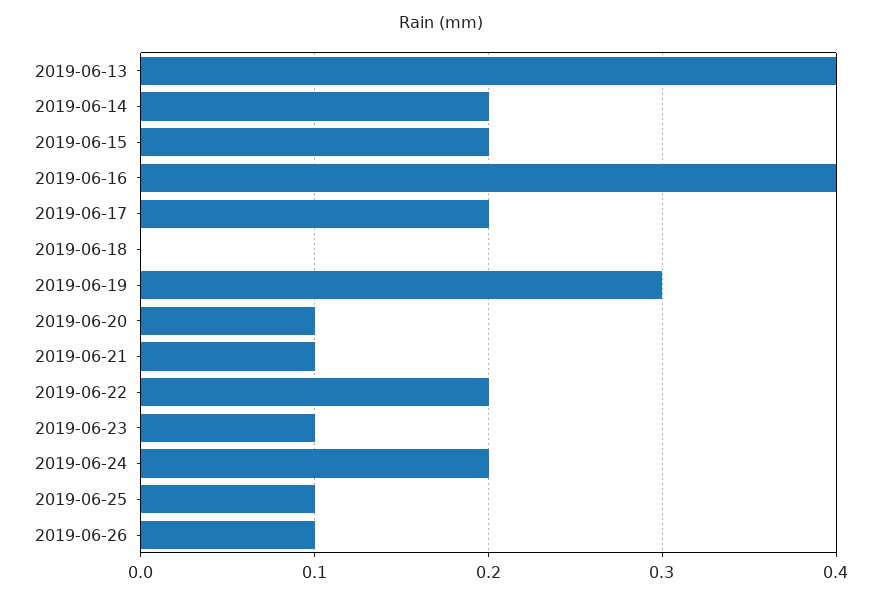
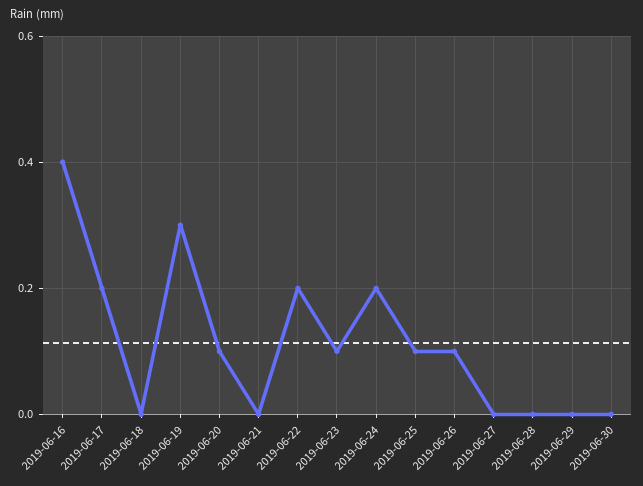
2019-06-13: 0.4 -> none
2019-06-14: 0.2 -> none
2019-06-15: 0.2 -> none
2019-06-21: 0.1 -> 0
2019-06-27: none -> 0
2019-06-28: none -> 0
2019-06-29: none -> 0
2019-06-30: none -> 0

